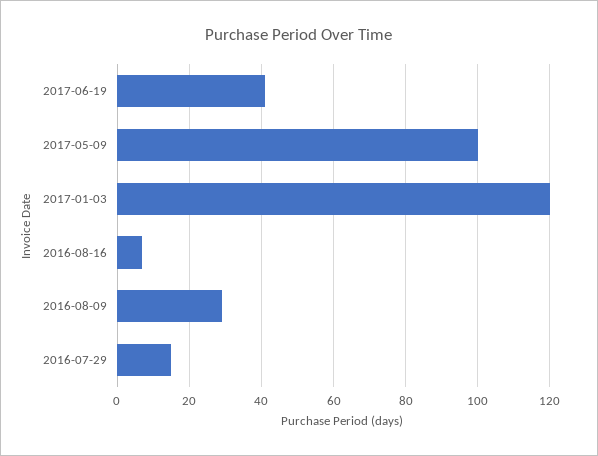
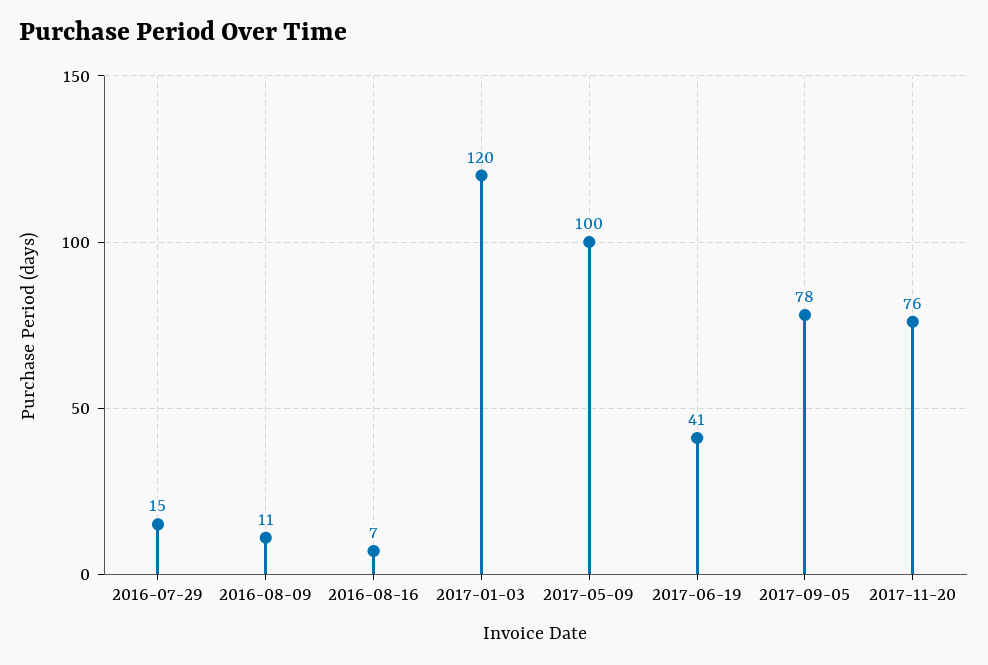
2016-08-09: 30 -> 11
2017-09-05: none -> 78
2017-11-20: none -> 76

